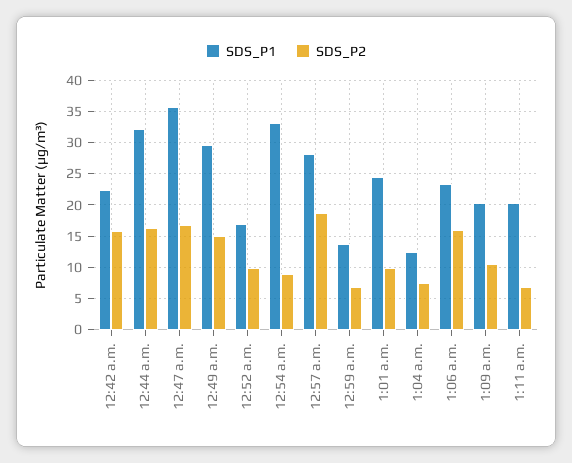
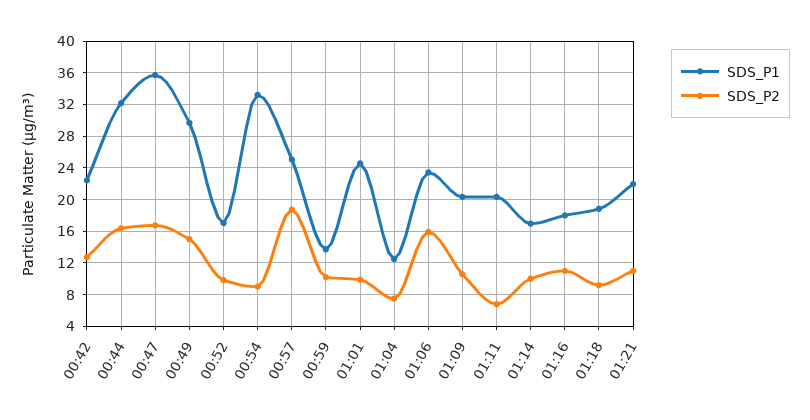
SDS_P2, 12:42 a.m.: 16 -> 13
SDS_P1, 12:57 a.m.: 28 -> 25
SDS_P2, 12:59 a.m.: 7 -> 10
SDS_P1, 01:14: none -> 17
SDS_P2, 01:14: none -> 10
SDS_P1, 01:16: none -> 18
SDS_P2, 01:16: none -> 11
SDS_P1, 01:18: none -> 19
SDS_P2, 01:18: none -> 9
SDS_P1, 01:21: none -> 22
SDS_P2, 01:21: none -> 11

